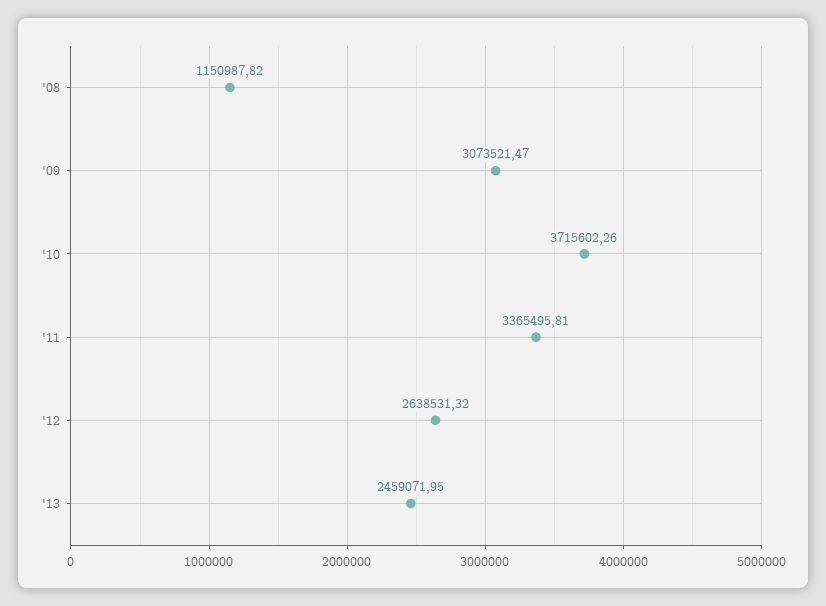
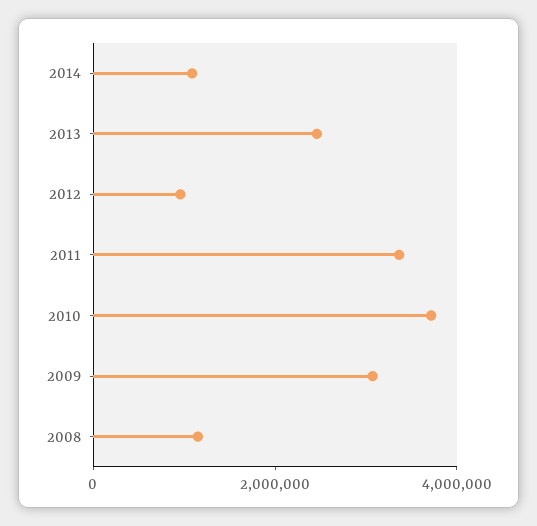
'12: 2638531.32 -> 1000000
2014: none -> 1000000

